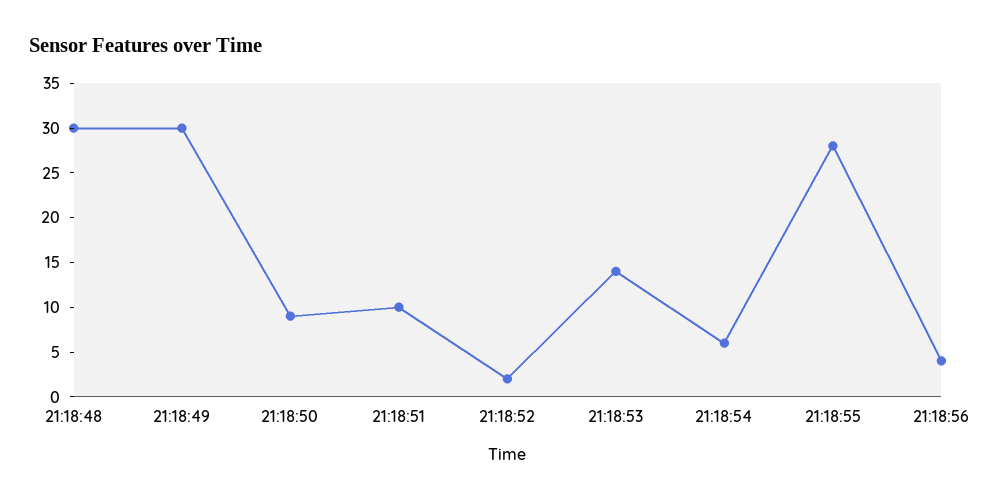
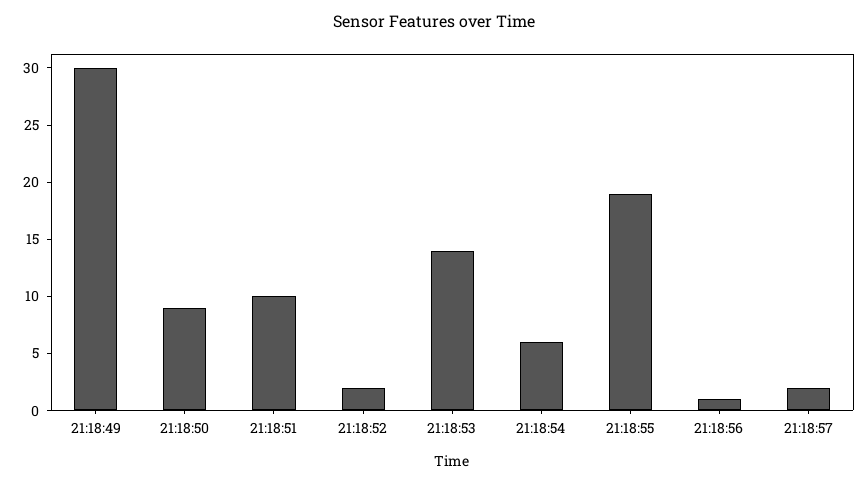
21:18:48: 30 -> none
21:18:55: 28 -> 19
21:18:56: 4 -> 1
21:18:57: none -> 2

